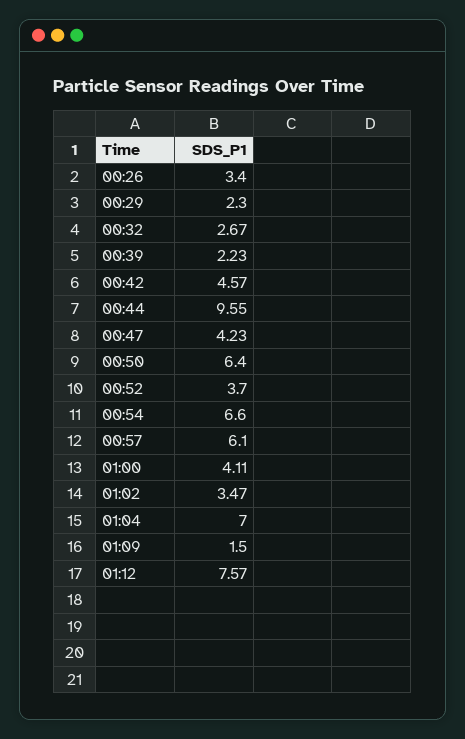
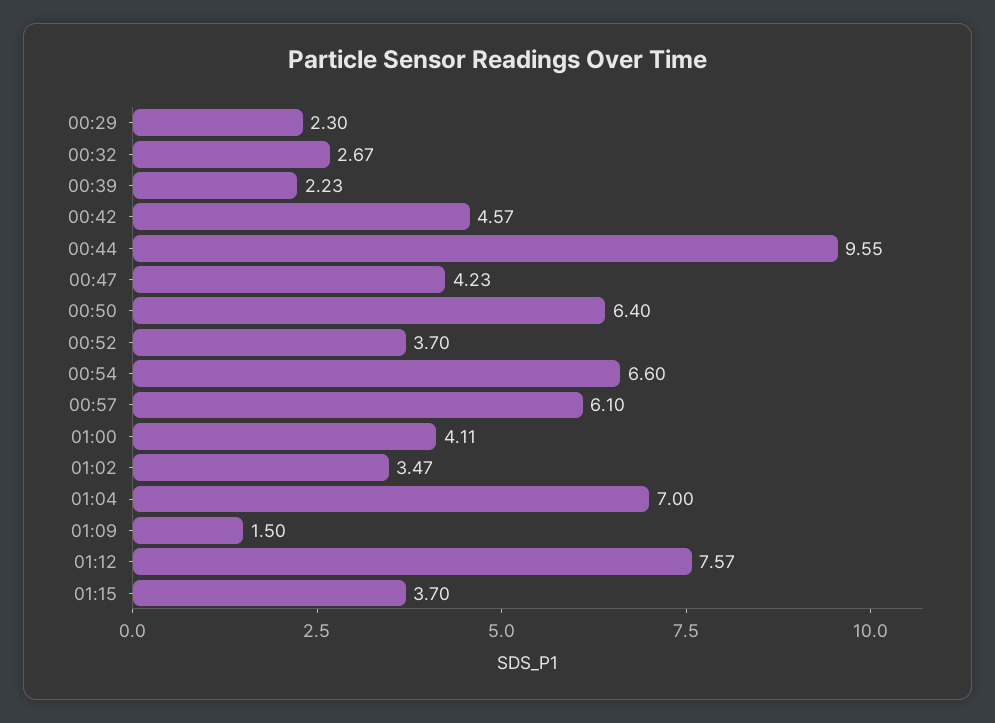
00:26: 3.4 -> none
01:15: none -> 3.7

